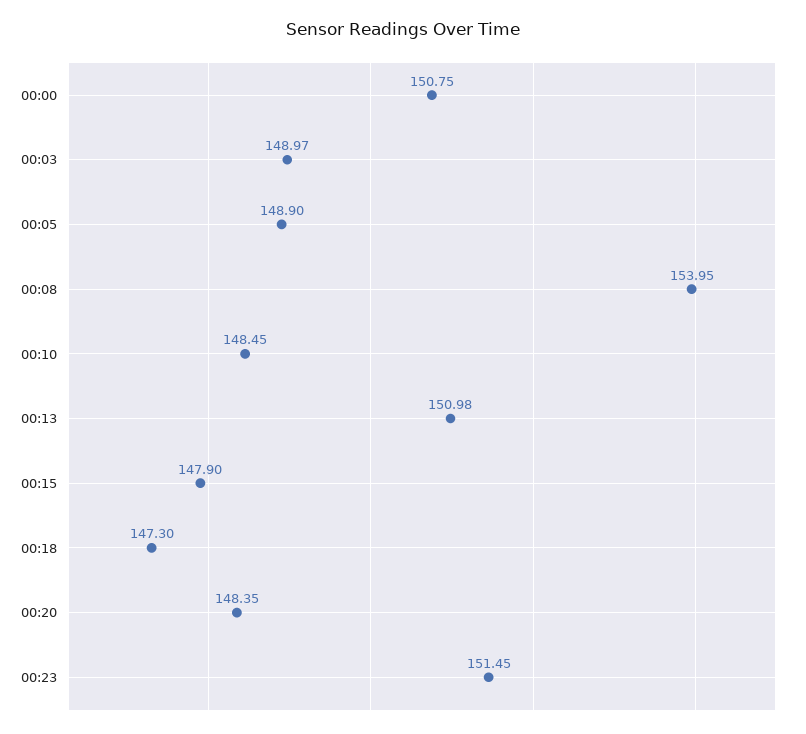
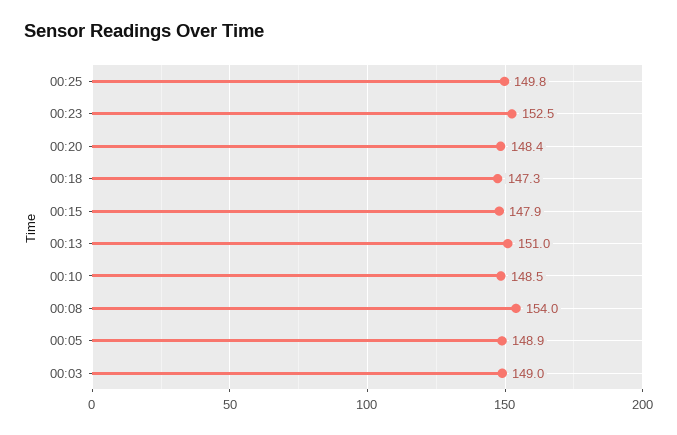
00:00: 150.75 -> none
00:23: 151.45 -> 152.5
00:25: none -> 149.8

